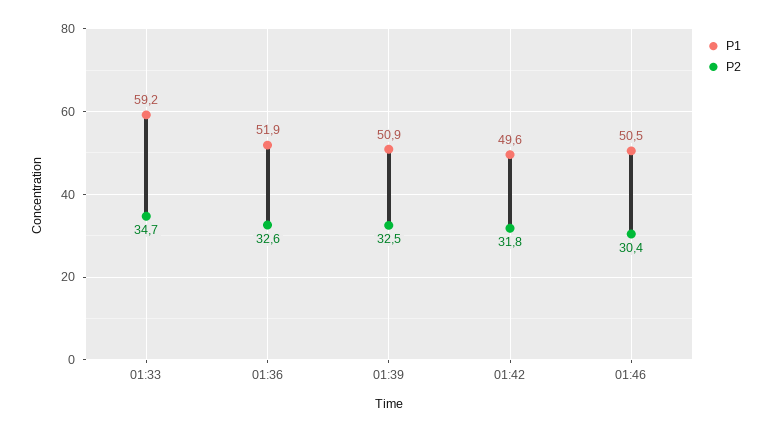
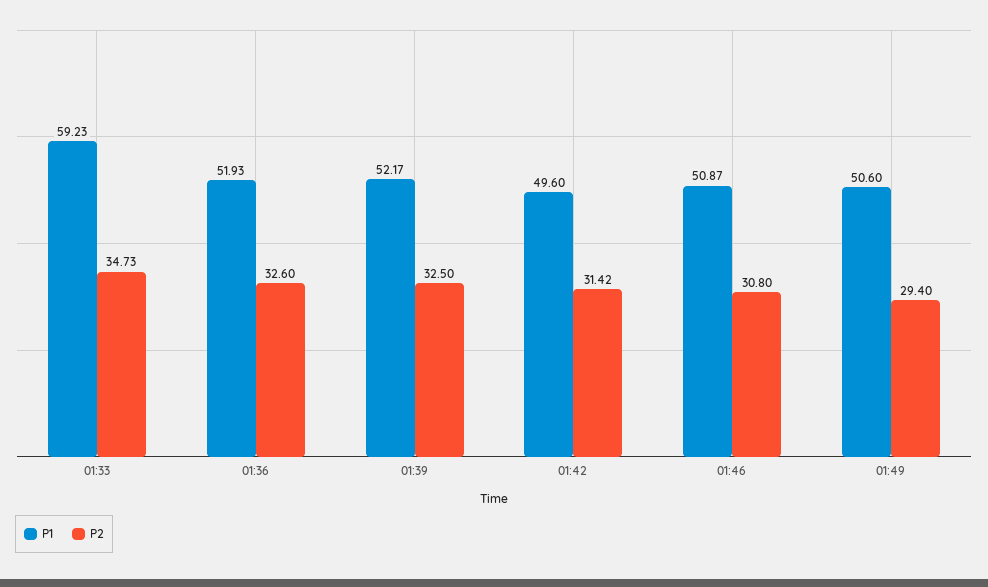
P1, 01:39: 50.9 -> 52.17
P2, 01:42: 31.8 -> 31.42
P1, 01:46: 50.5 -> 50.87
P2, 01:46: 30.4 -> 30.8
P1, 01:49: none -> 50.6
P2, 01:49: none -> 29.4

